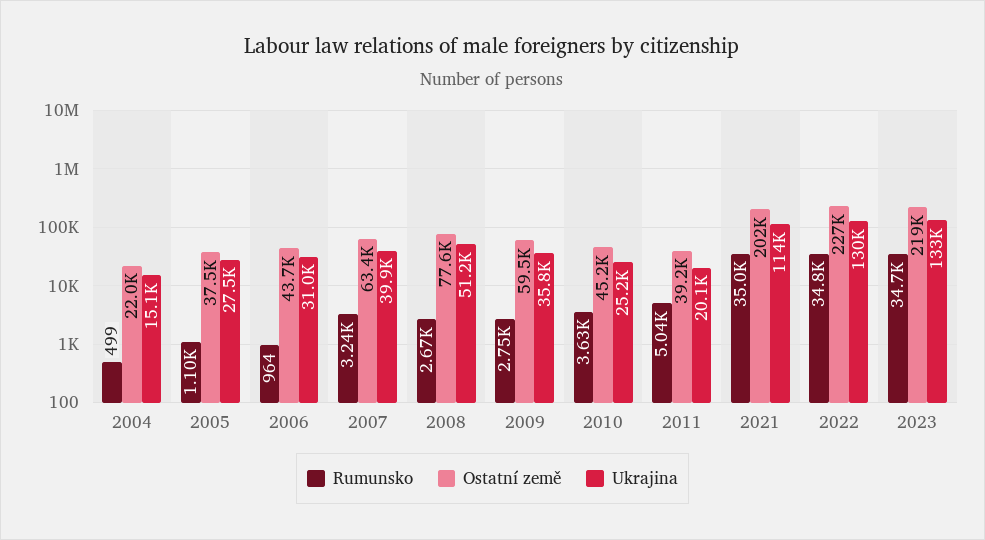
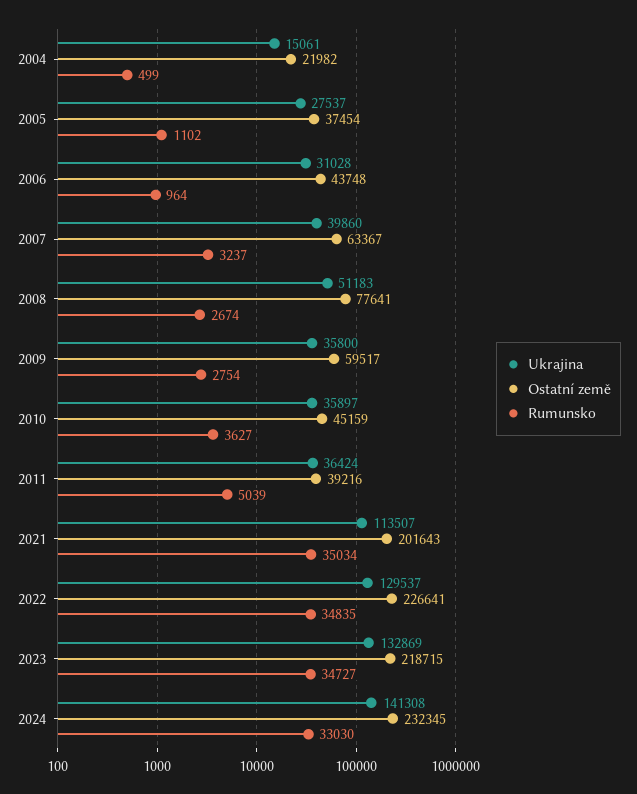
Ukrajina, 2010: 25200 -> 35897
Ukrajina, 2011: 20100 -> 36424
Ukrajina, 2024: none -> 141308
Ostatní země, 2024: none -> 232345
Rumunsko, 2024: none -> 33030

